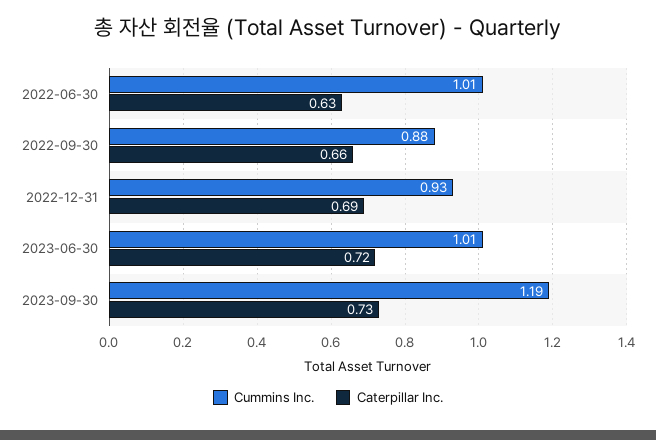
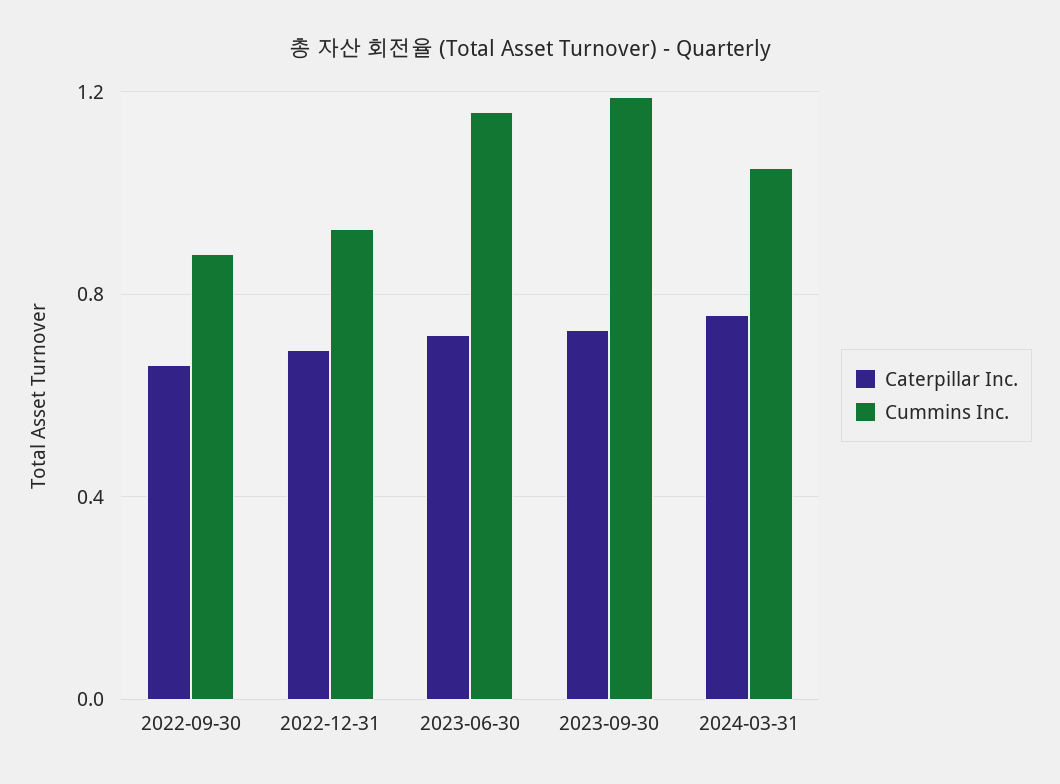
Cummins Inc., 2022-06-30: 1.01 -> none
Caterpillar Inc., 2022-06-30: 0.63 -> none
Cummins Inc., 2023-06-30: 1.01 -> 1.15
Caterpillar Inc., 2024-03-31: none -> 0.75
Cummins Inc., 2024-03-31: none -> 1.05

